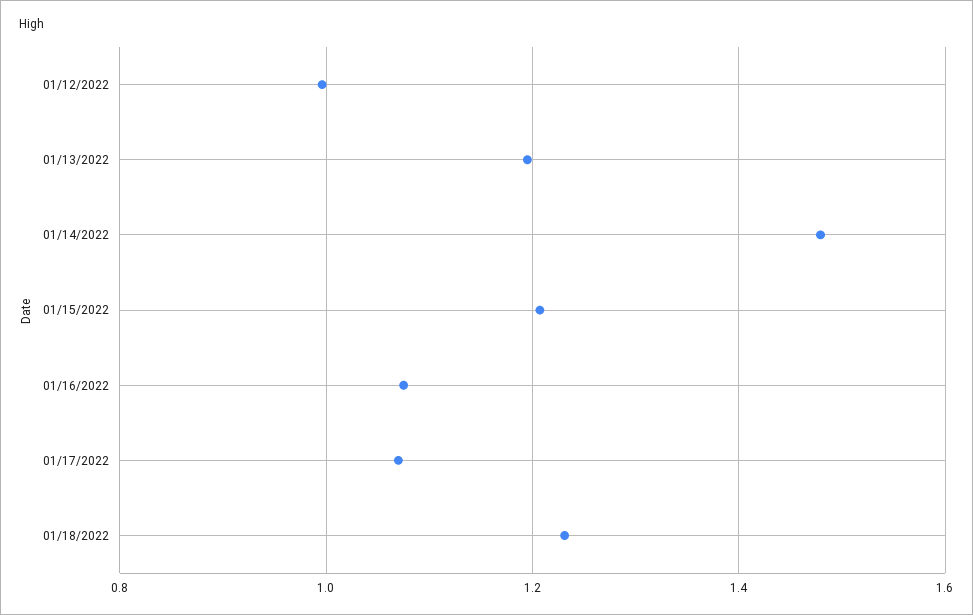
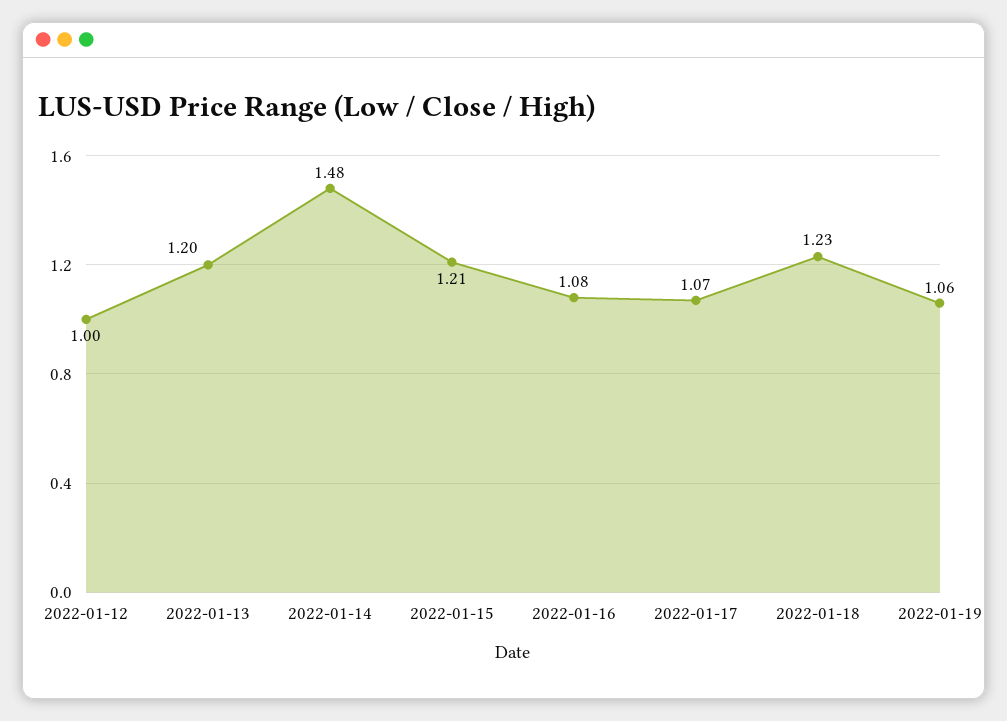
2022-01-19: none -> 1.06

